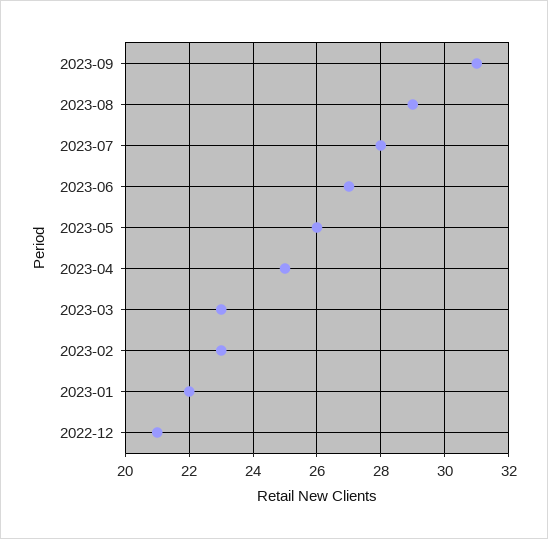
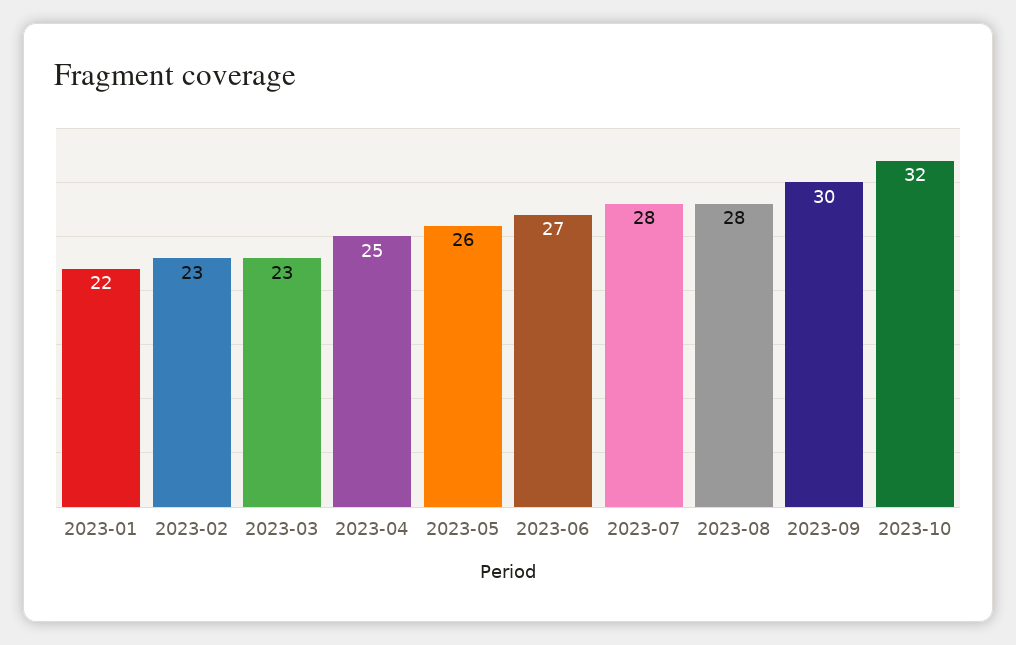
2023-09: 31 -> 30
2023-08: 29 -> 28
2022-12: 21 -> none
2023-10: none -> 32

